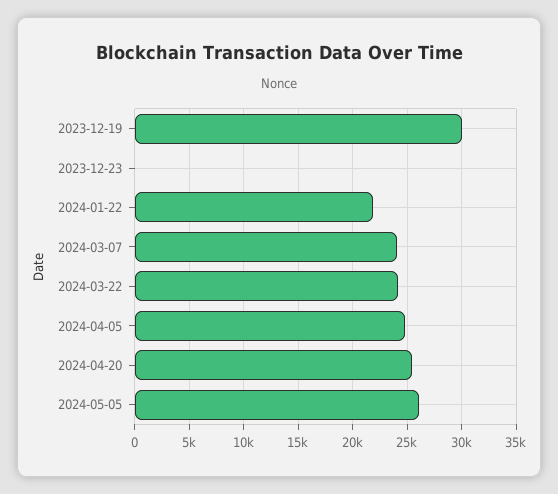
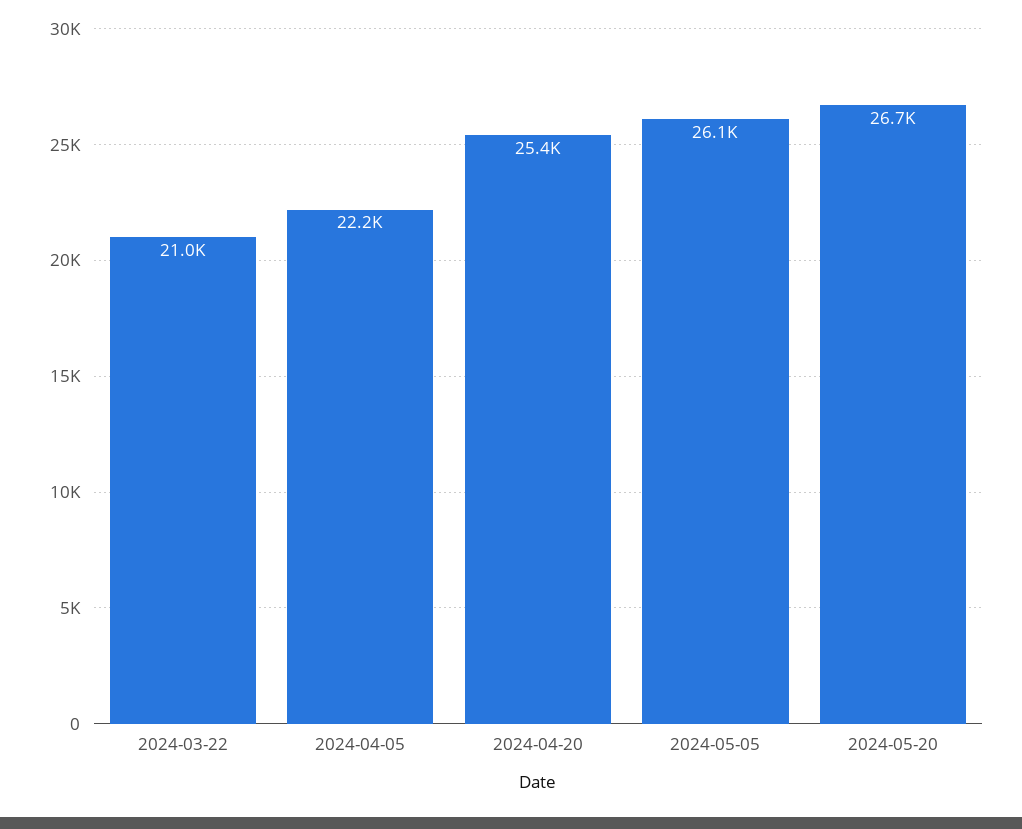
2023-12-19: 30000 -> none
2023-12-23: 0 -> none
2024-01-22: 22000 -> none
2024-03-07: 24000 -> none
2024-03-22: 24000 -> 21000
2024-04-05: 25000 -> 22200
2024-05-20: none -> 26700

